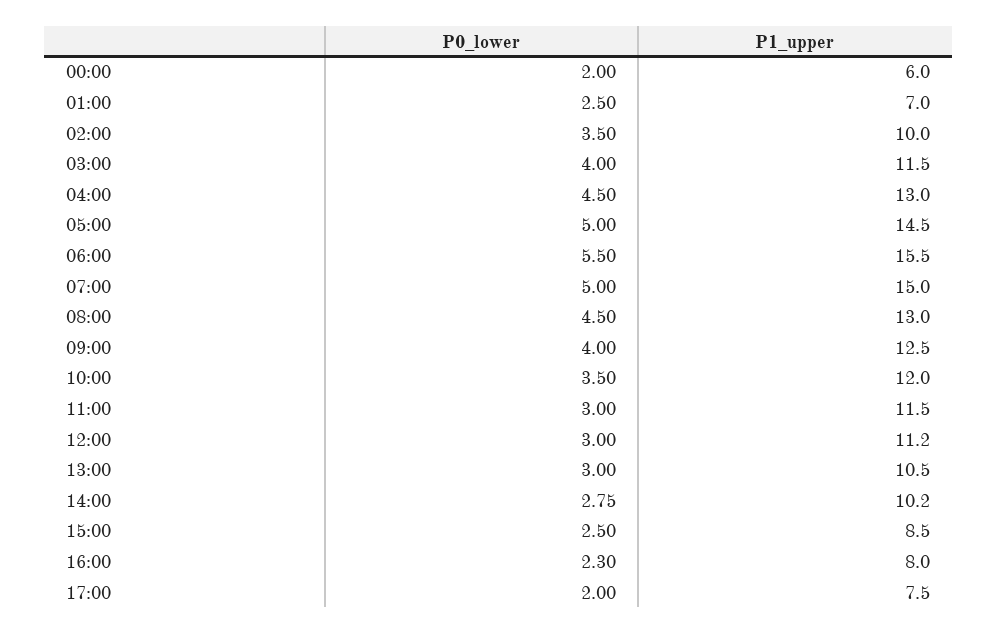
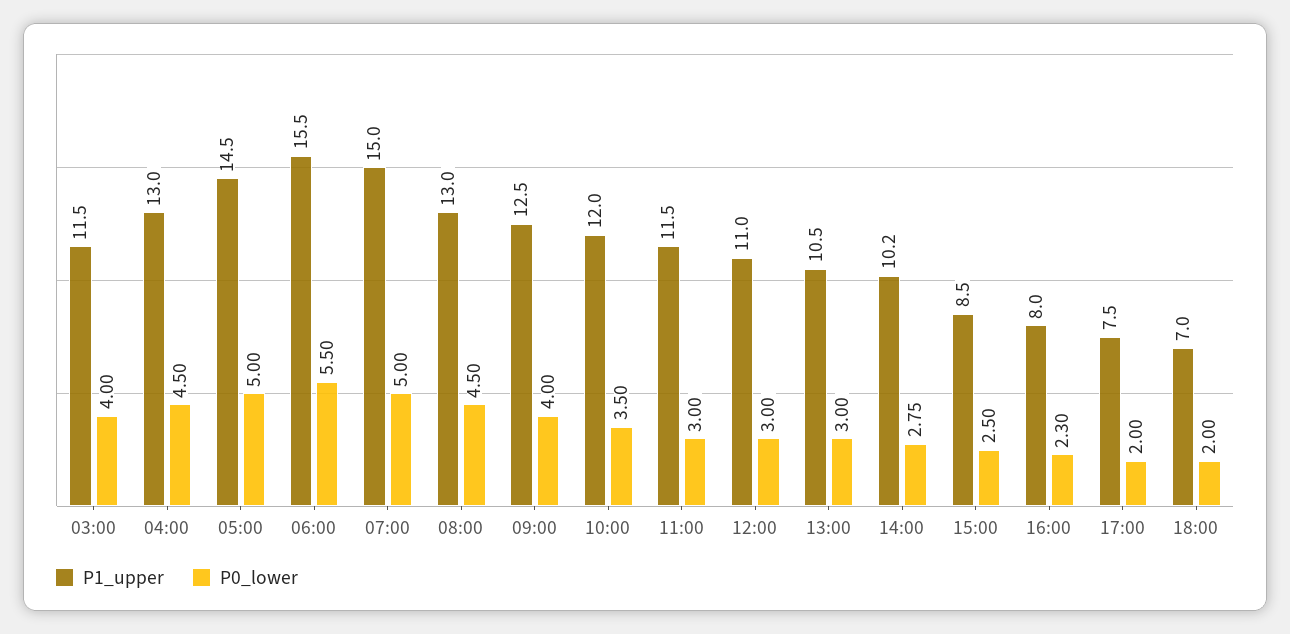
P0_lower, 00:00: 2 -> none
P1_upper, 00:00: 6 -> none
P0_lower, 01:00: 2.5 -> none
P1_upper, 01:00: 7 -> none
P0_lower, 02:00: 3.5 -> none
P1_upper, 02:00: 10 -> none
P1_upper, 12:00: 11.2 -> 11
P1_upper, 18:00: none -> 7
P0_lower, 18:00: none -> 2

